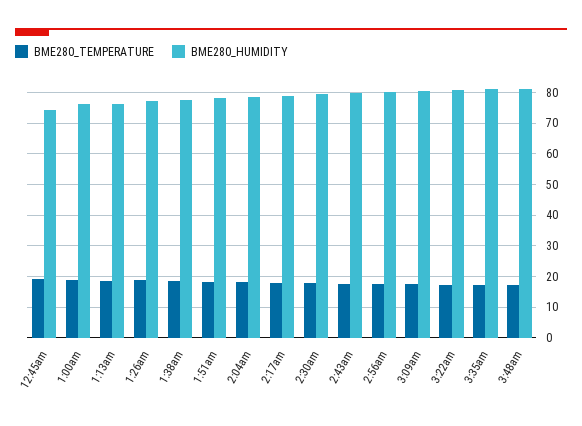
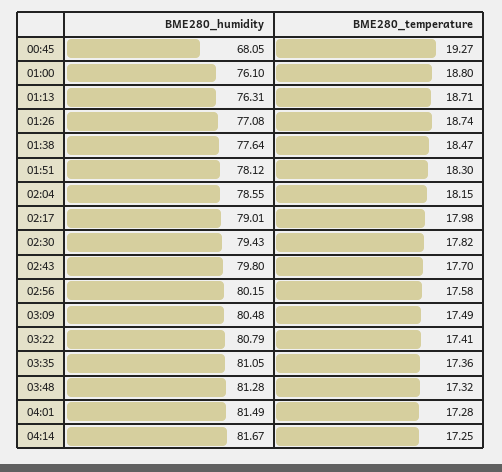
BME280_HUMIDITY, 12:45am: 74 -> 68.05
BME280_HUMIDITY, 04:01: none -> 81.49
BME280_TEMPERATURE, 04:01: none -> 17.28
BME280_HUMIDITY, 04:14: none -> 81.67
BME280_TEMPERATURE, 04:14: none -> 17.25

